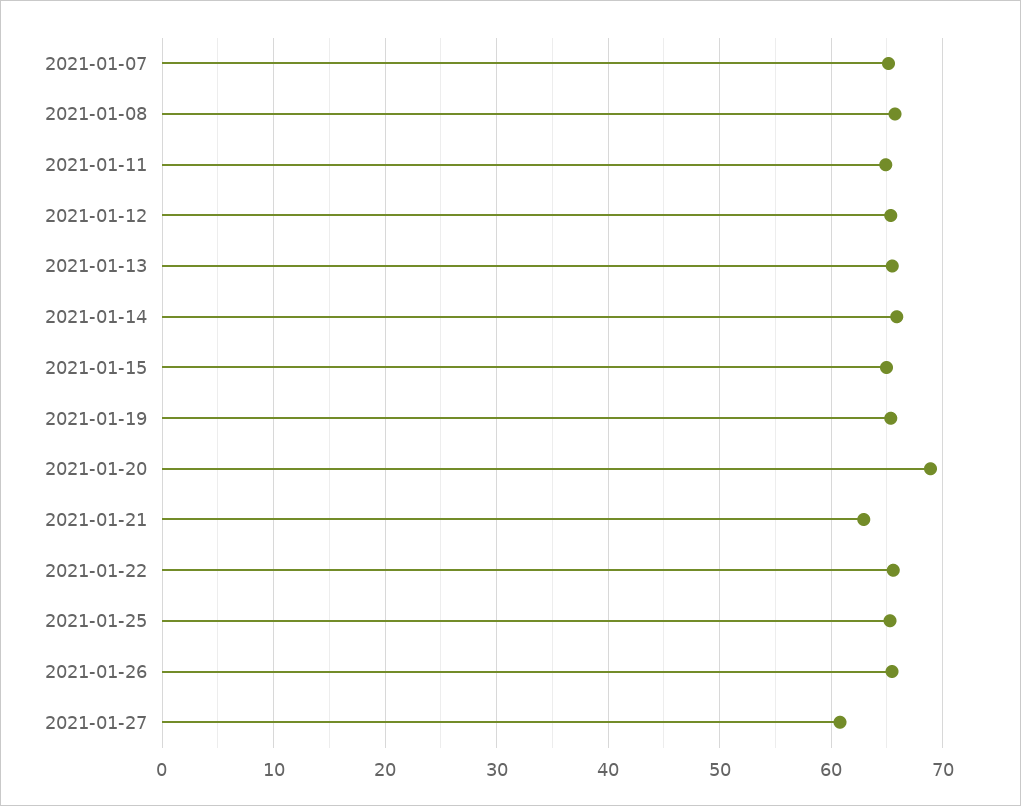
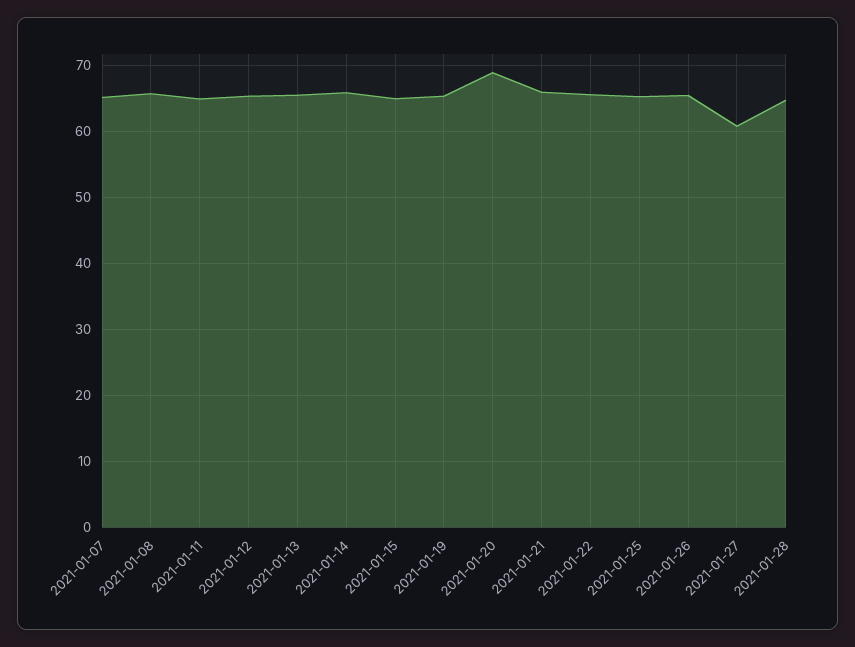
2021-01-21: 63 -> 66
2021-01-28: none -> 65

